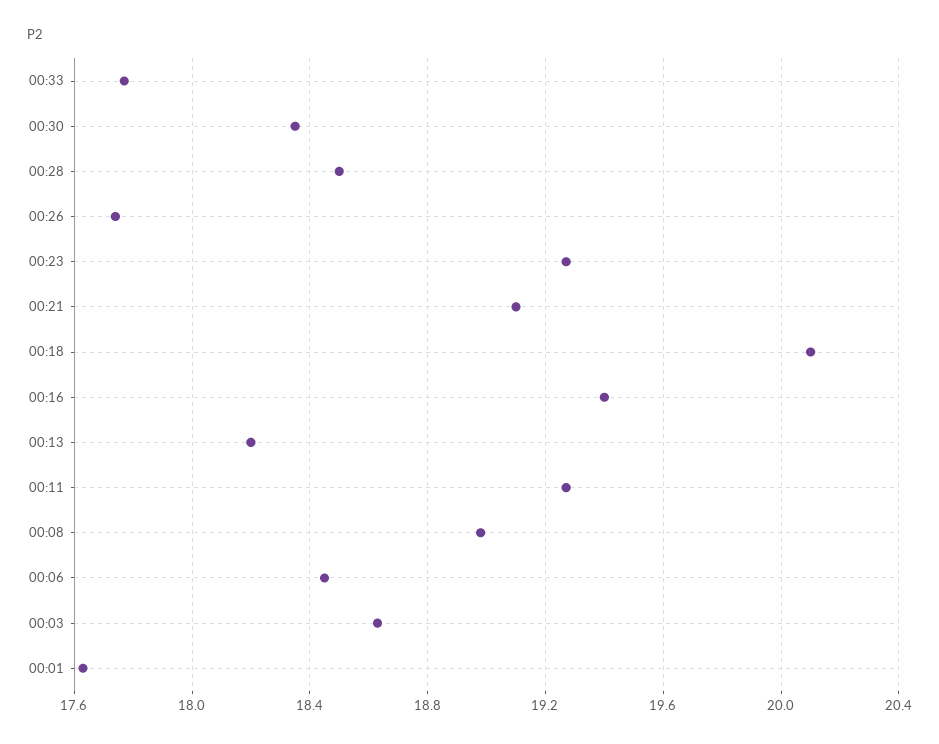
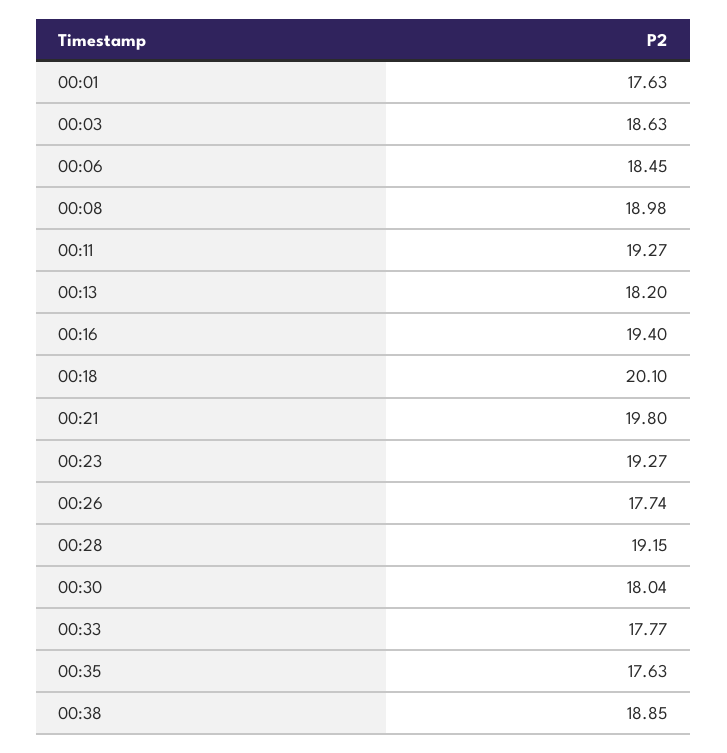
00:30: 18.35 -> 18.04
00:28: 18.5 -> 19.15
00:21: 19.1 -> 19.8
00:35: none -> 17.63
00:38: none -> 18.85

